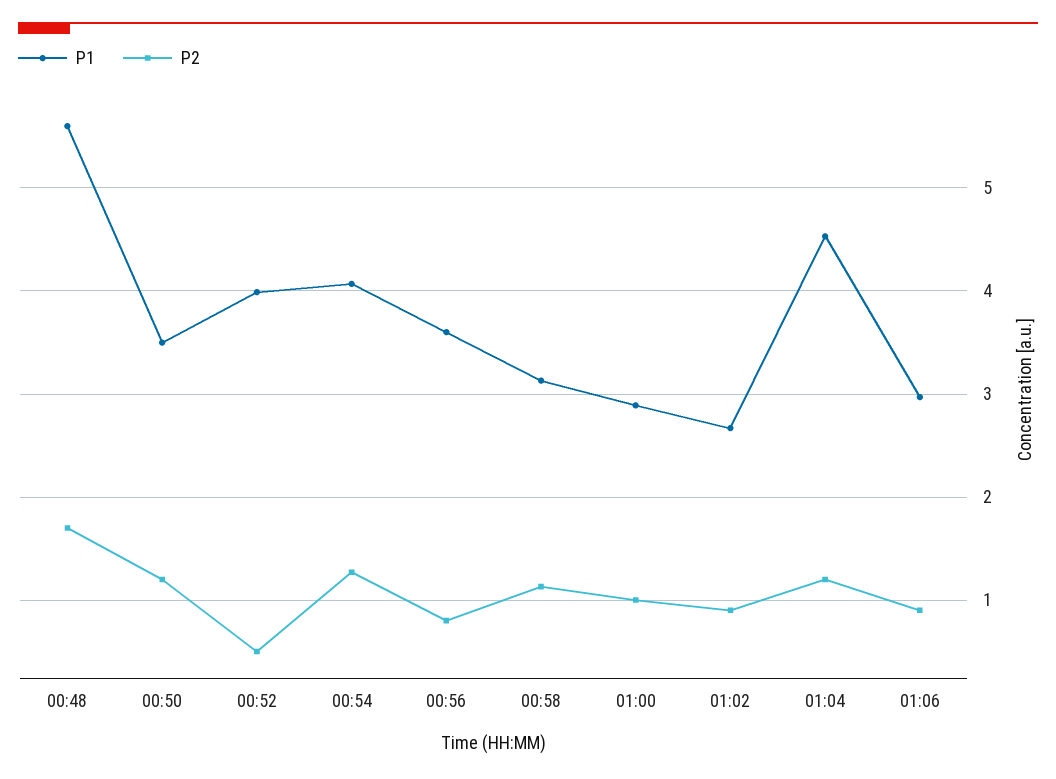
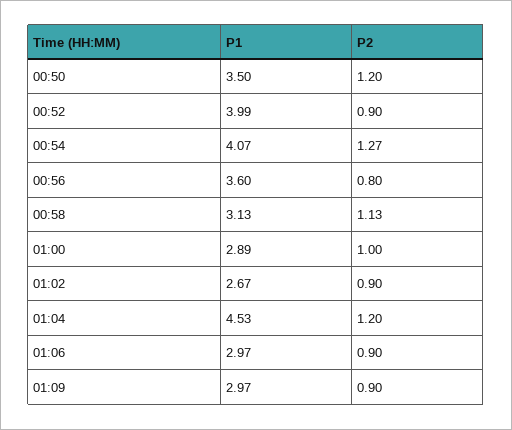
P1, 00:48: 5.6 -> none
P2, 00:48: 1.7 -> none
P2, 00:52: 0.5 -> 0.9
P1, 01:09: none -> 2.97
P2, 01:09: none -> 0.9

